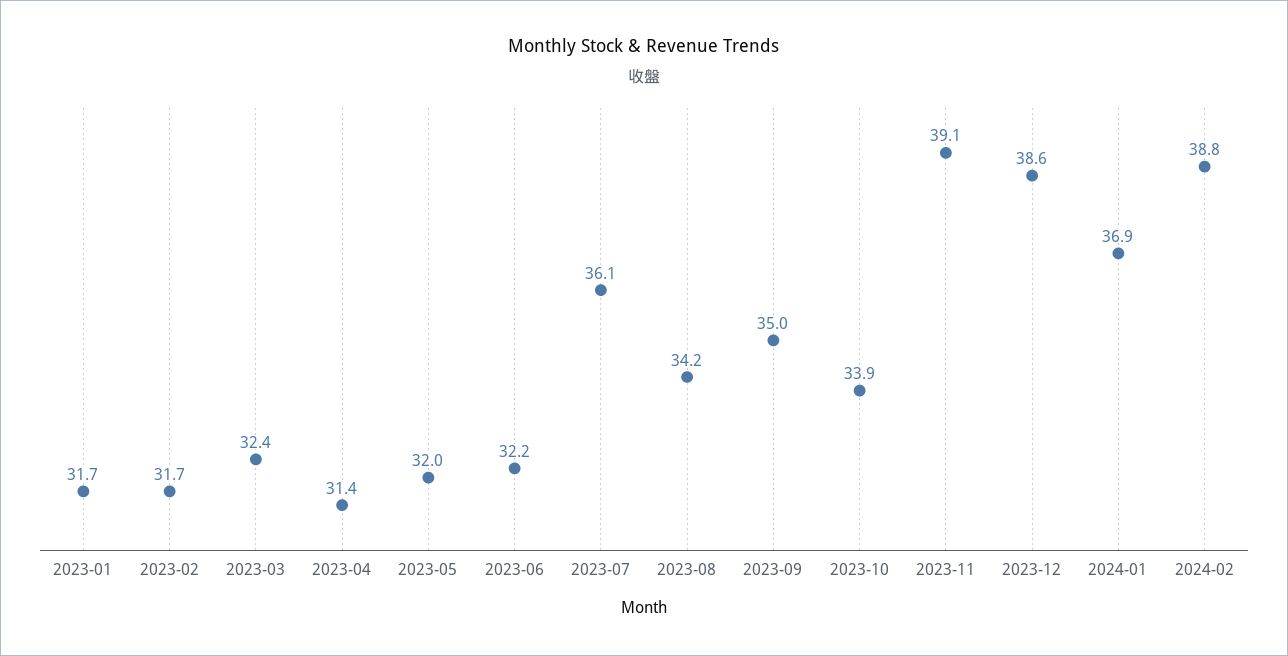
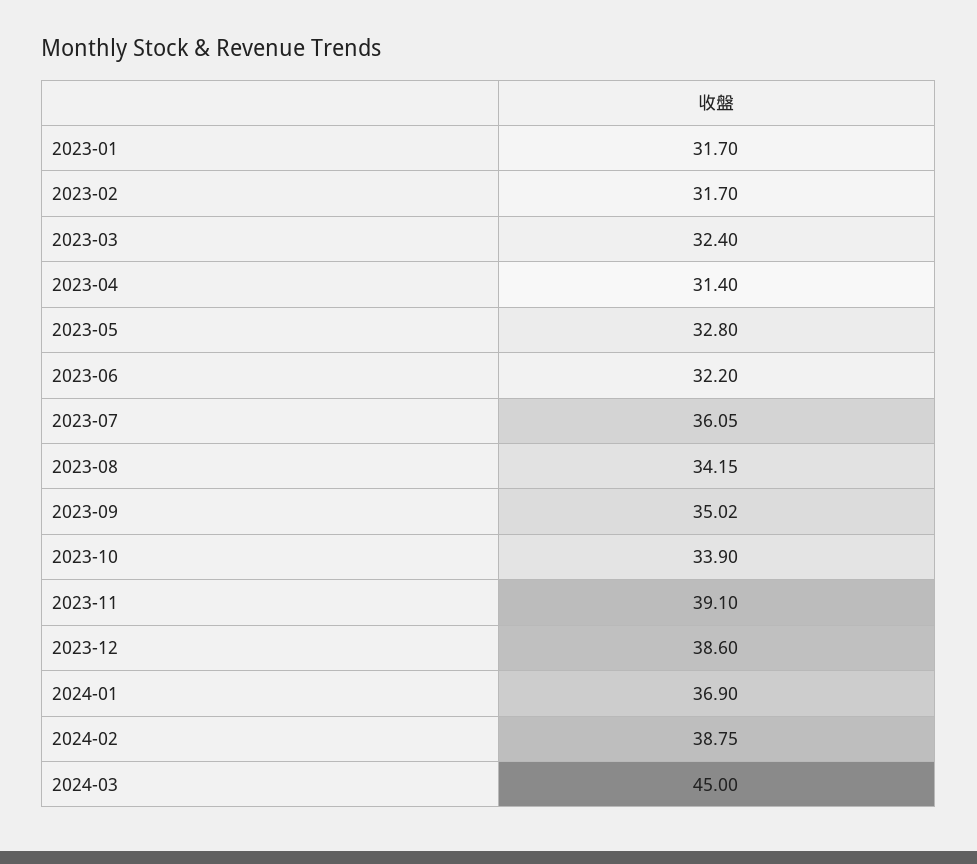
2023-05: 32 -> 32.8
2024-03: none -> 45

